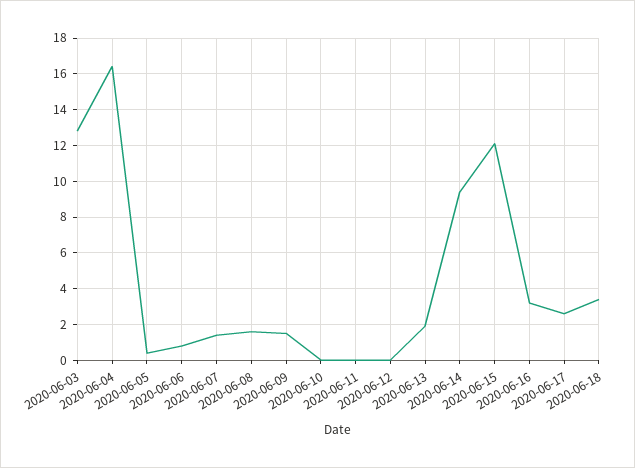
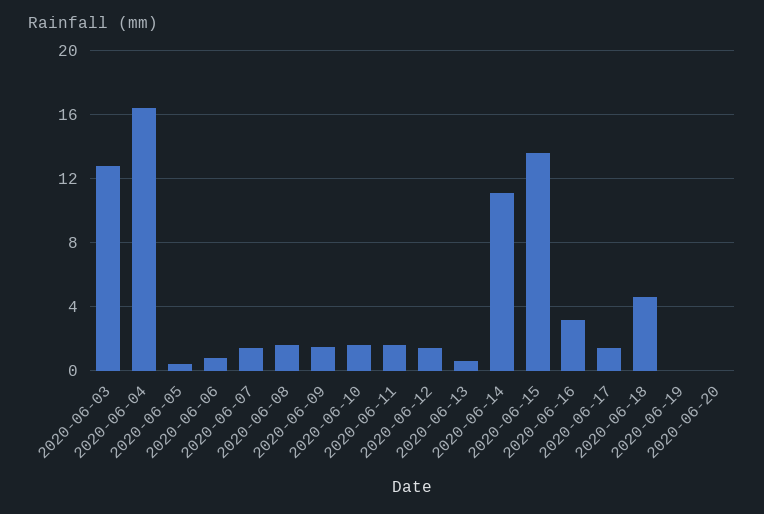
2020-06-10: 0 -> 1.5
2020-06-11: 0 -> 1.5
2020-06-12: 0 -> 1.5
2020-06-13: 2 -> 0.5
2020-06-14: 9.5 -> 11
2020-06-15: 12 -> 13.5
2020-06-17: 2.5 -> 1.5
2020-06-18: 3.5 -> 4.5
2020-06-19: none -> 0
2020-06-20: none -> 0

